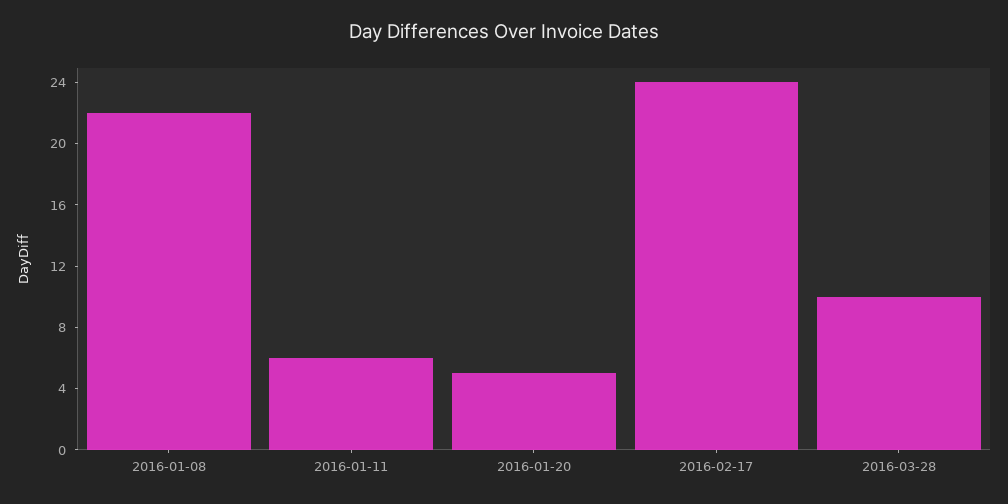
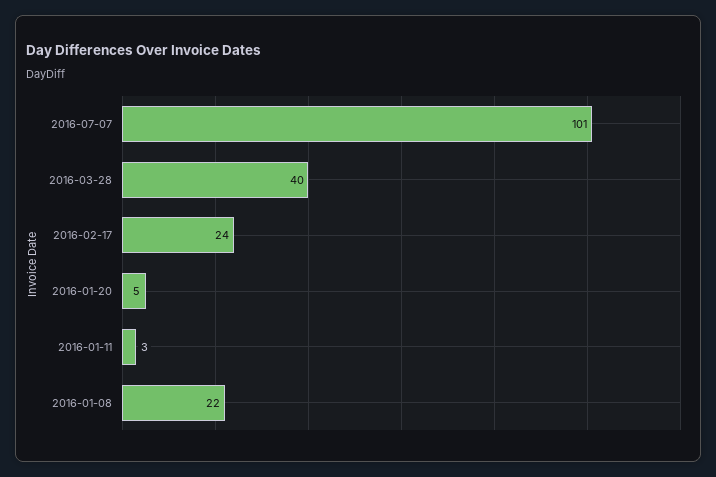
2016-01-11: 6 -> 3
2016-03-28: 10 -> 40
2016-07-07: none -> 101

